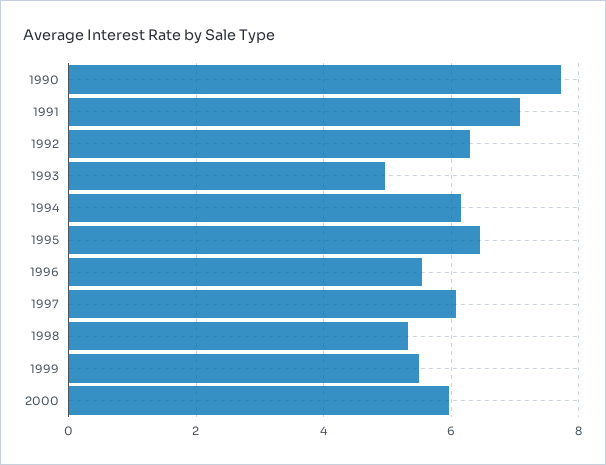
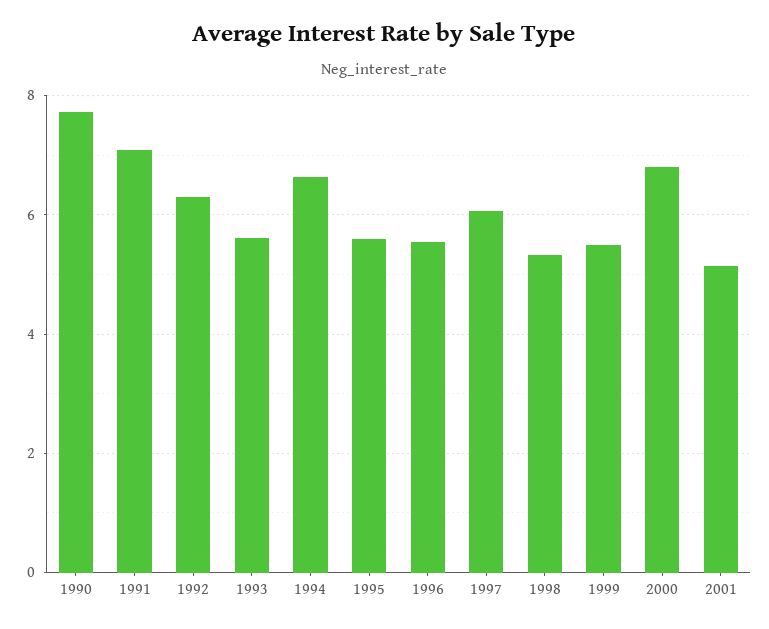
1993: 5 -> 5.6
1994: 6.2 -> 6.6
1995: 6.4 -> 5.6
2000: 6 -> 6.8
2001: none -> 5.2

